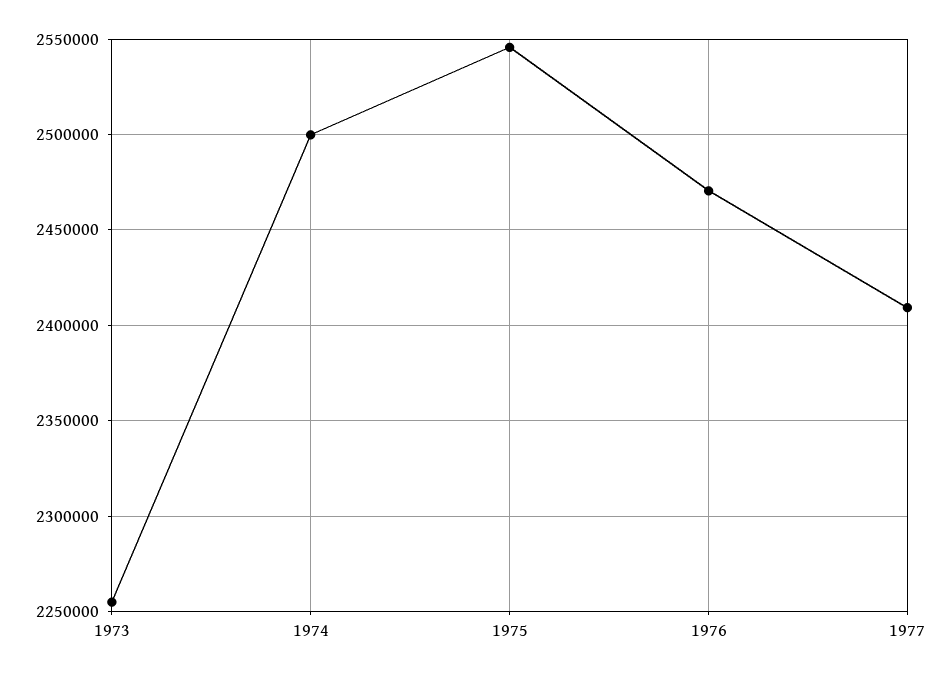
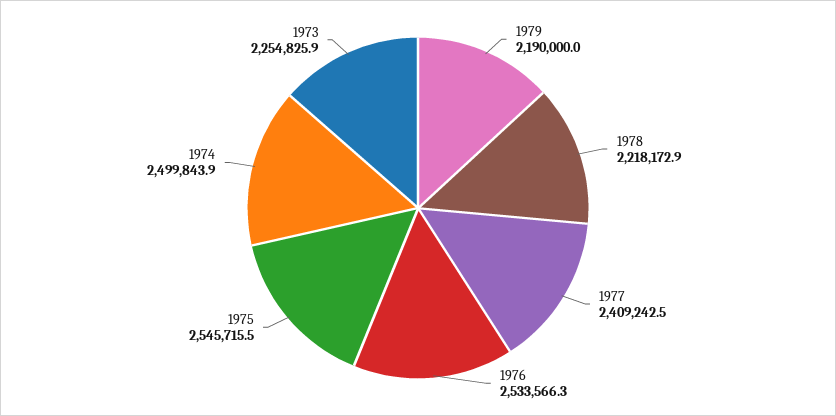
1976: 2470000 -> 2533566.3
1979: none -> 2190000
1978: none -> 2218172.9

